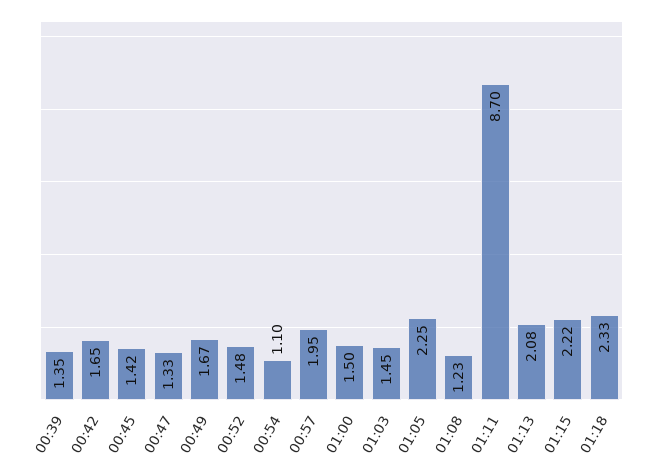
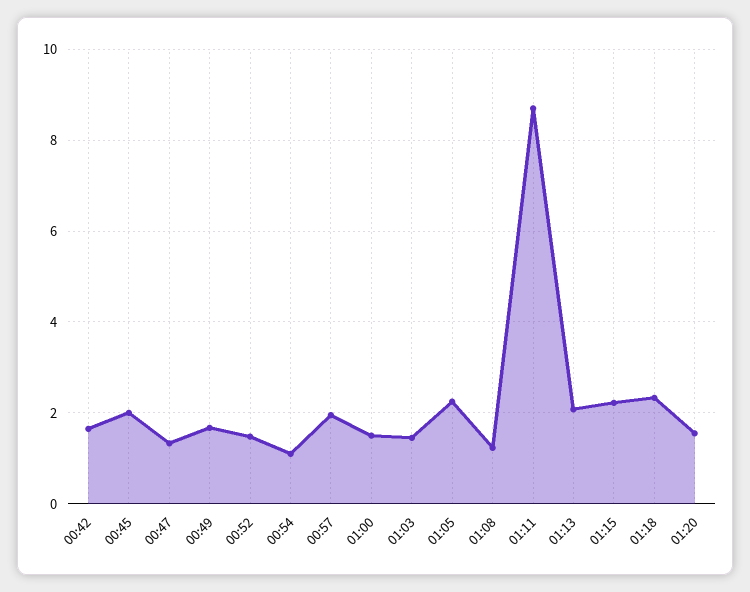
00:39: 1.35 -> none
00:45: 1.42 -> 2
01:20: none -> 1.6

